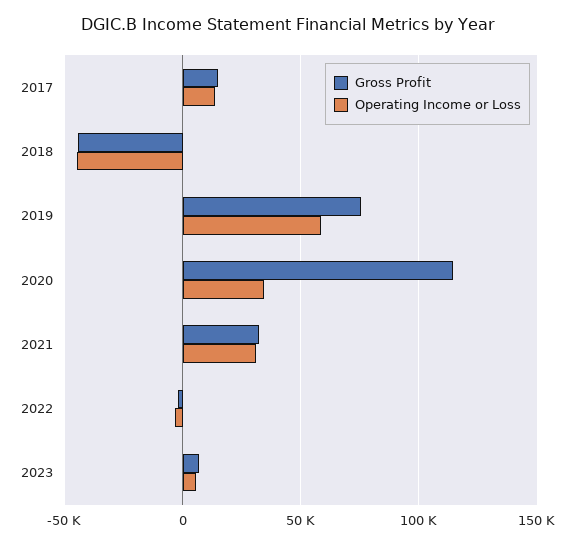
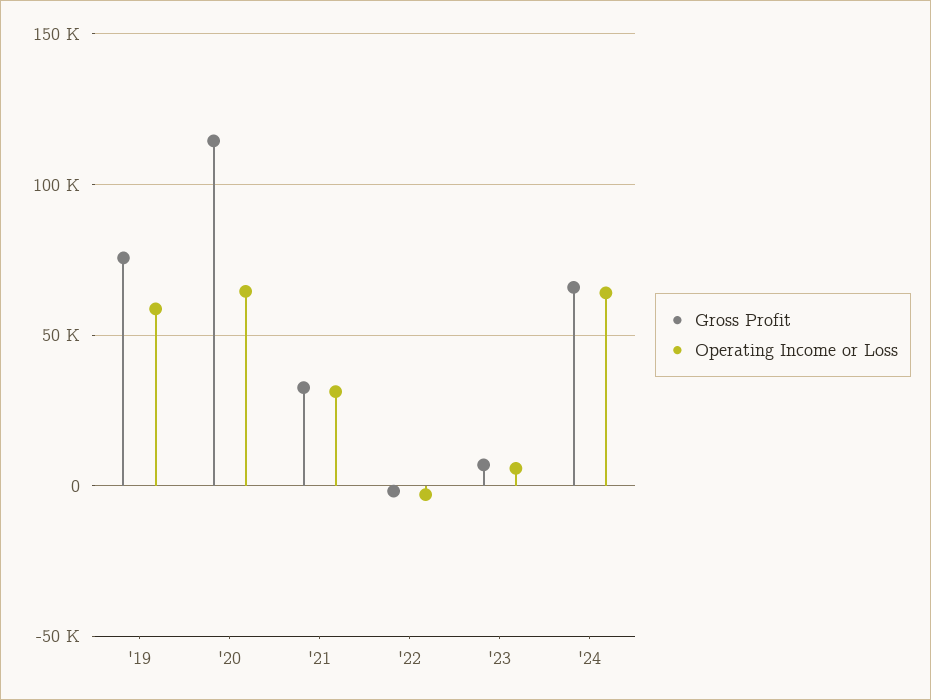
Gross Profit, 2017: 15000 -> none
Operating Income or Loss, 2017: 15000 -> none
Gross Profit, 2018: -45000 -> none
Operating Income or Loss, 2018: -45000 -> none
Operating Income or Loss, 2020: 35000 -> 65000
Gross Profit, '24: none -> 65000
Operating Income or Loss, '24: none -> 65000

